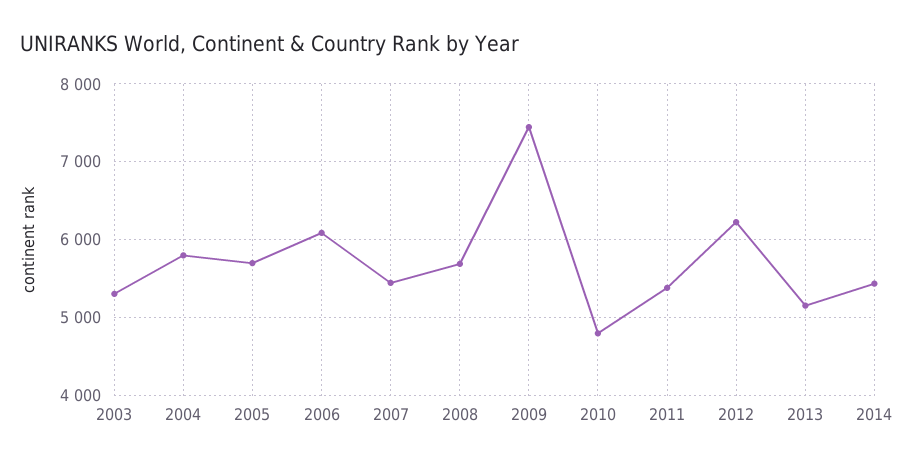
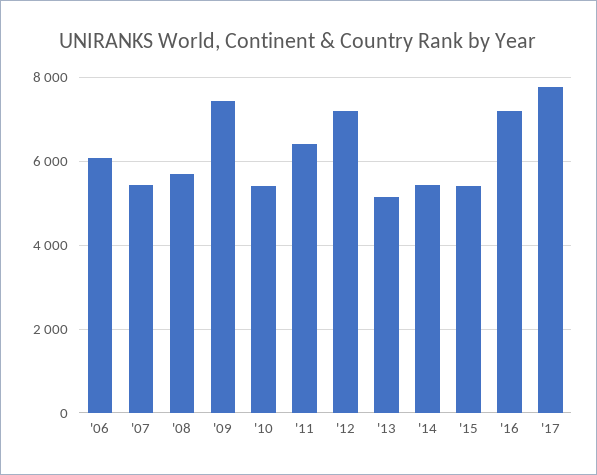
2003: 5300 -> none
2004: 5800 -> none
2005: 5700 -> none
2010: 4800 -> 5400
2011: 5400 -> 6400
2012: 6200 -> 7200
'15: none -> 5400
'16: none -> 7200
'17: none -> 7800

